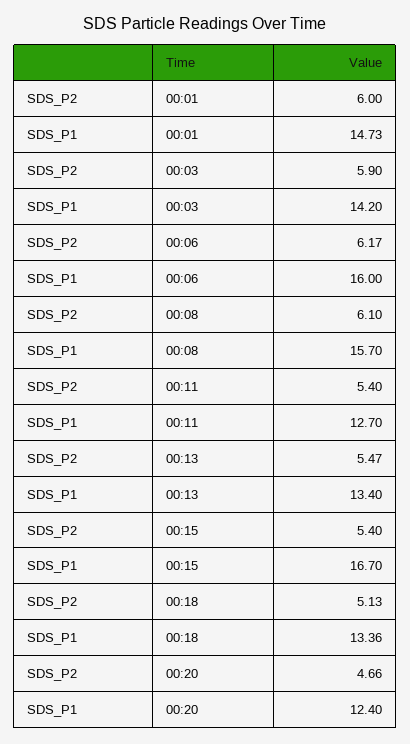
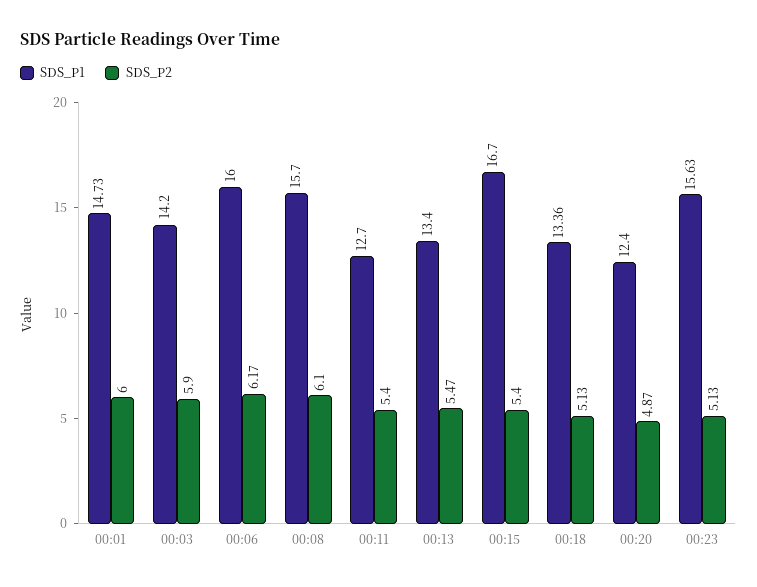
SDS_P2, 00:20: 4.66 -> 4.87
SDS_P1, 00:23: none -> 15.63
SDS_P2, 00:23: none -> 5.13

